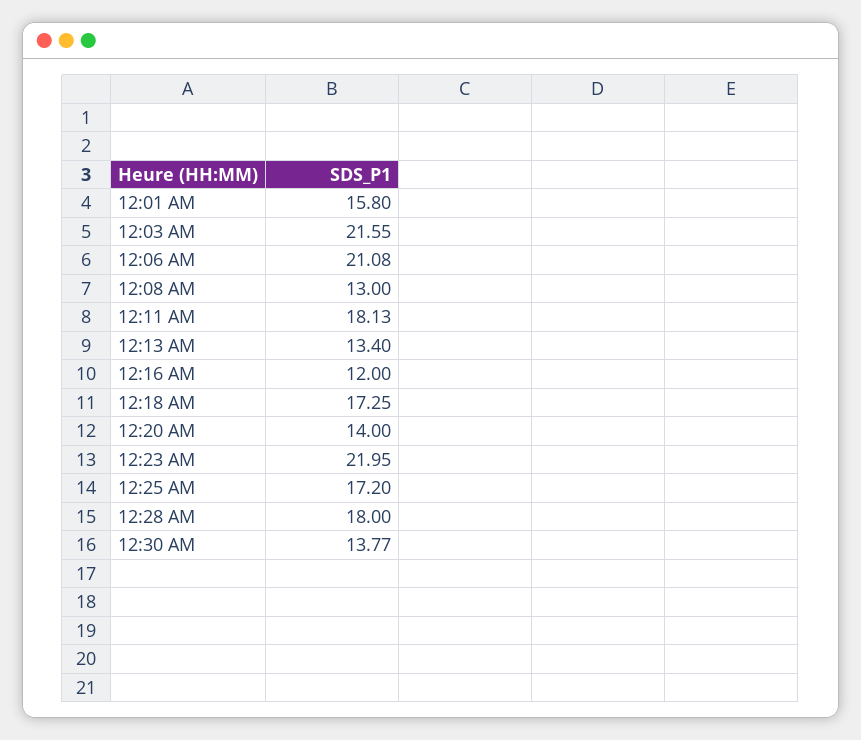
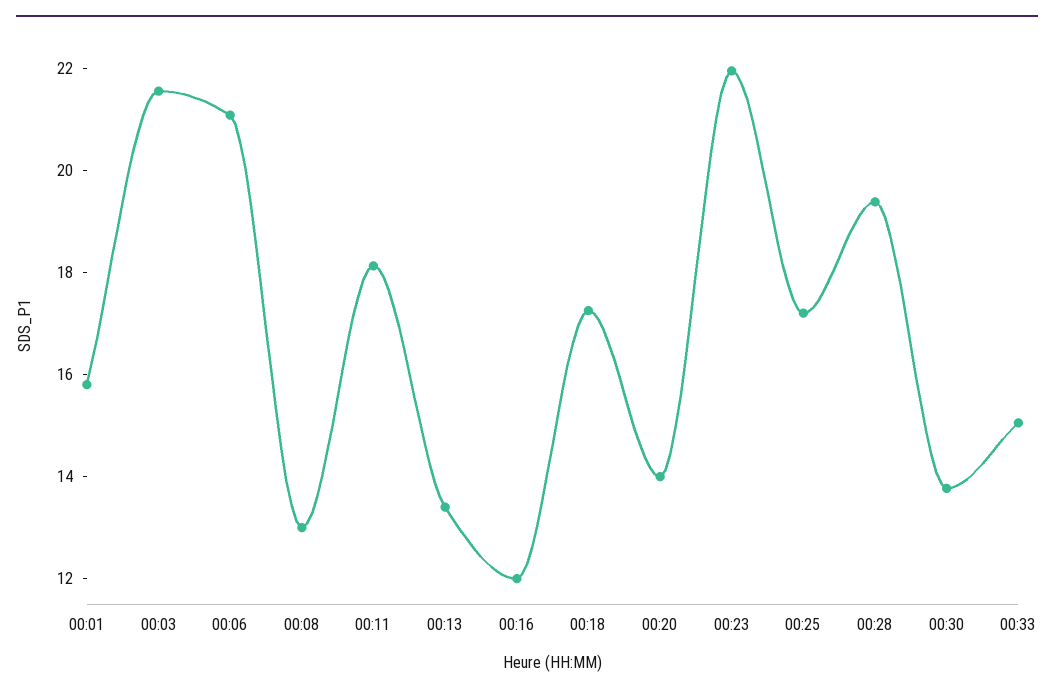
12:28 AM: 18 -> 19.5
00:33: none -> 15

